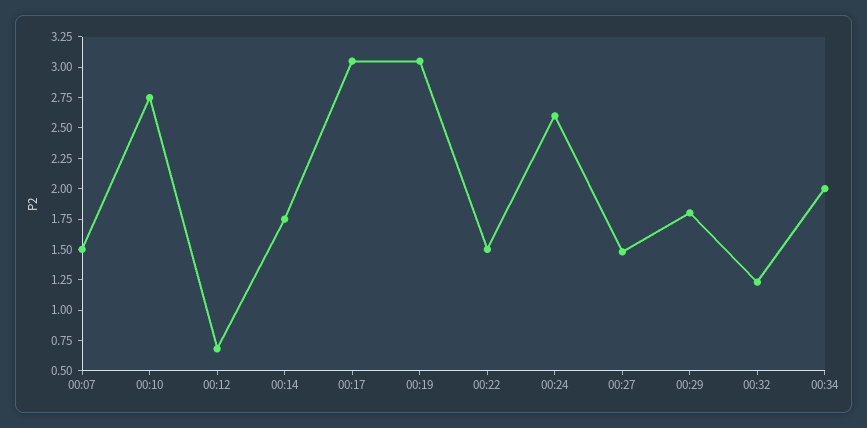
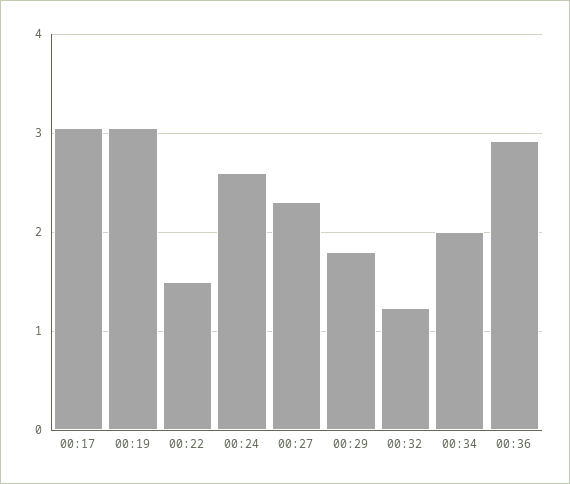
00:07: 1.5 -> none
00:10: 2.75 -> none
00:12: 0.75 -> none
00:14: 1.75 -> none
00:27: 1.5 -> 2.3
00:36: none -> 2.9

